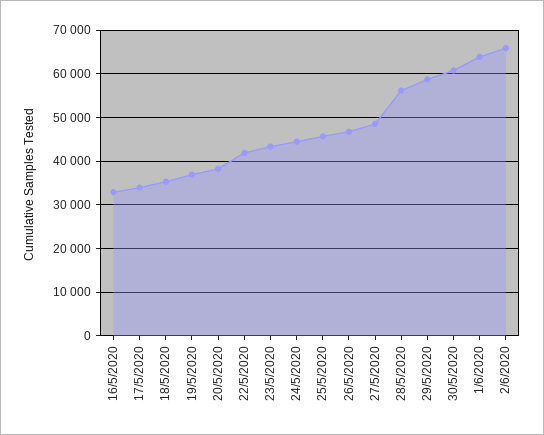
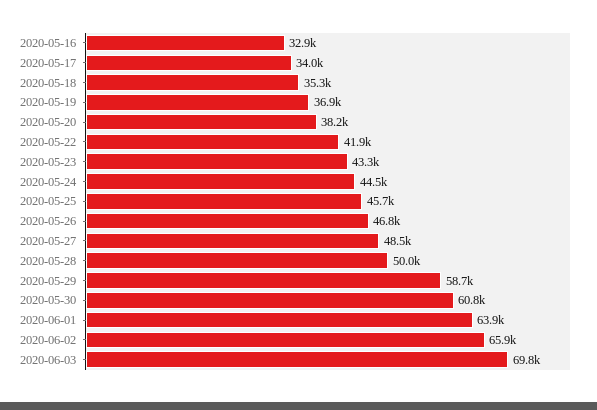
28/5/2020: 56000 -> 50000
2020-06-03: none -> 69800

